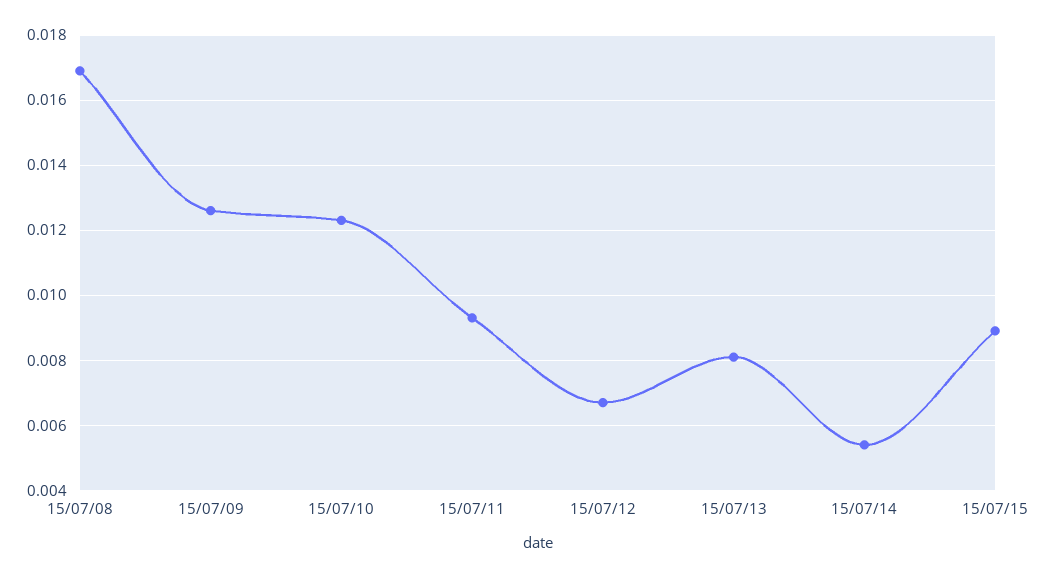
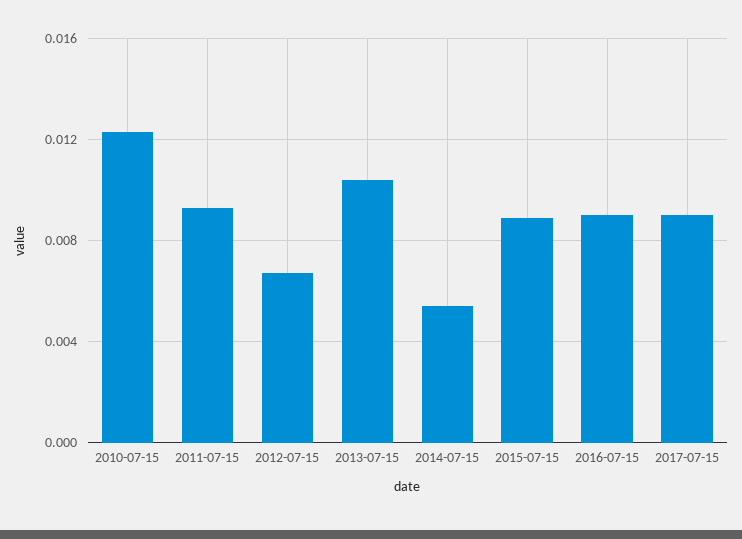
15/07/08: 0.017 -> none
15/07/09: 0.0125 -> none
15/07/13: 0.008 -> 0.0105
2016-07-15: none -> 0.009
2017-07-15: none -> 0.009

